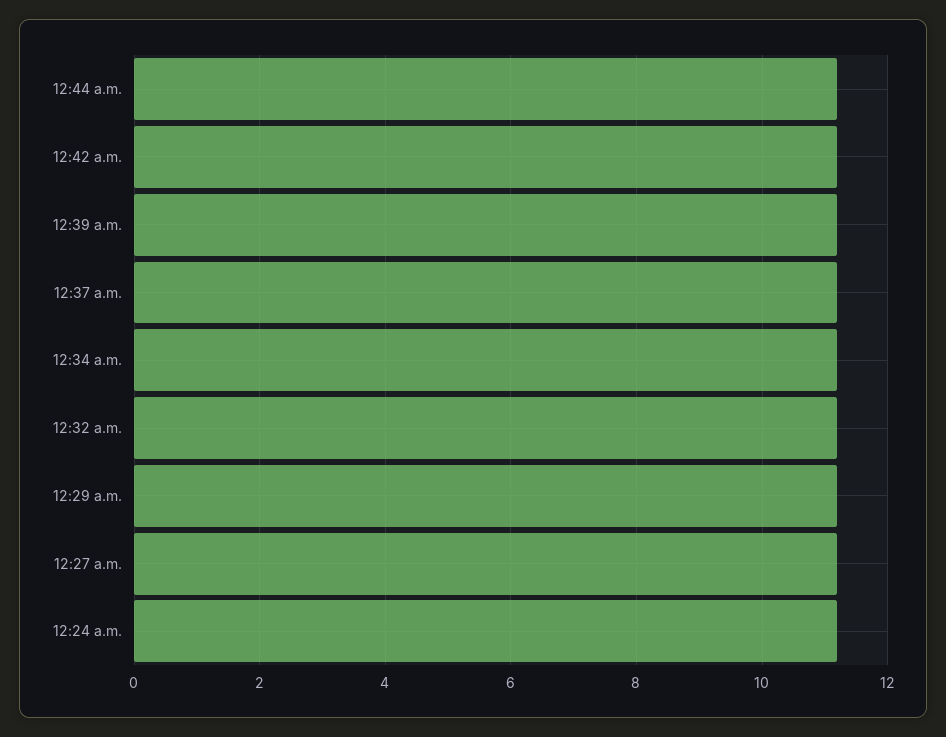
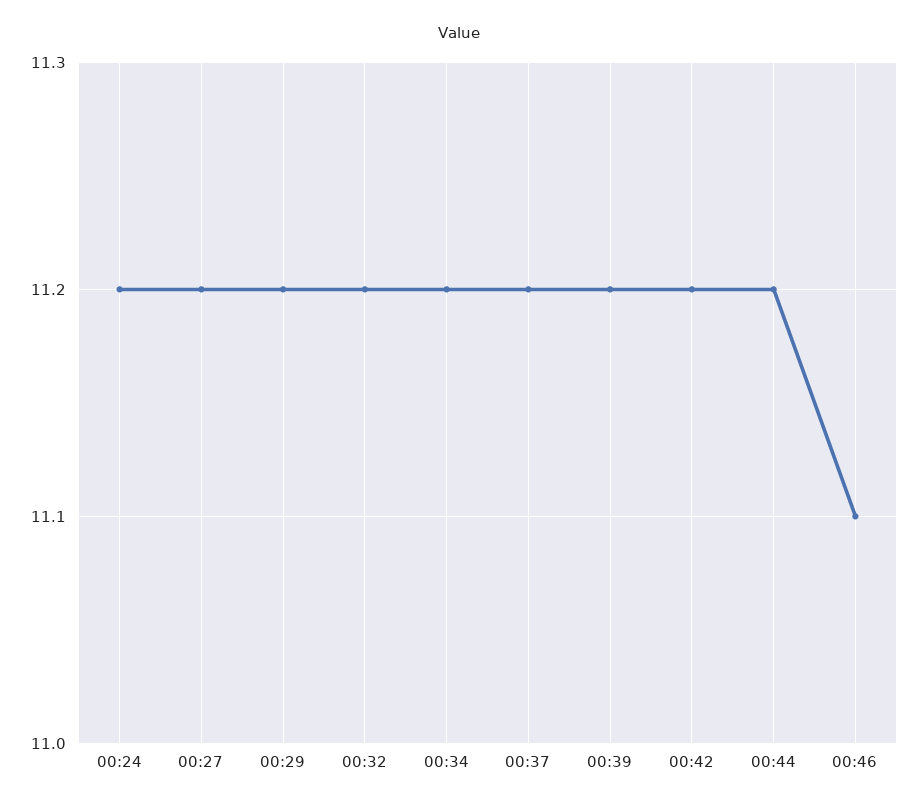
00:46: none -> 11.1

